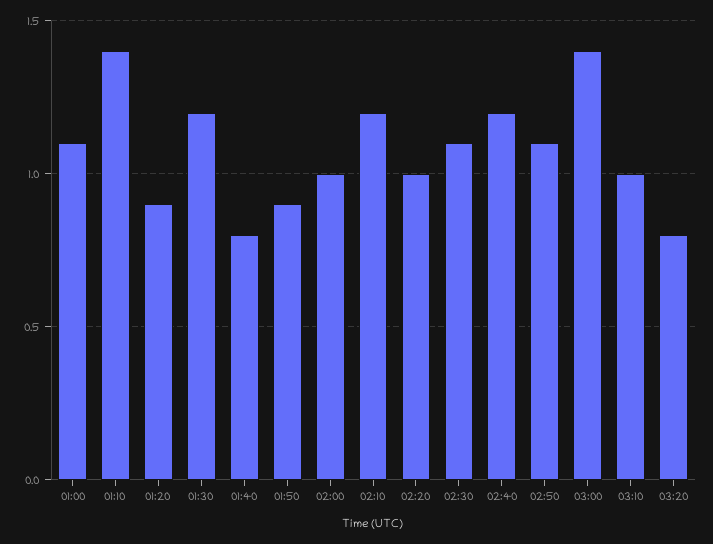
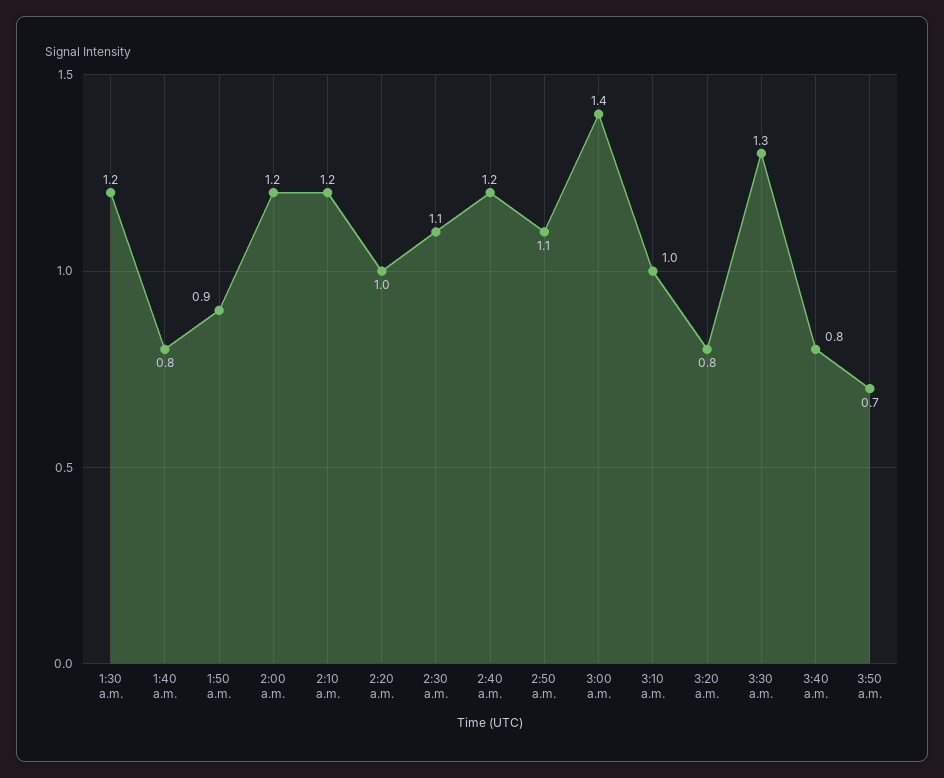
01:00: 1.1 -> none
01:10: 1.4 -> none
01:20: 0.9 -> none
02:00: 1 -> 1.2
3:30 a.m.: none -> 1.3
3:40 a.m.: none -> 0.8
3:50 a.m.: none -> 0.7

